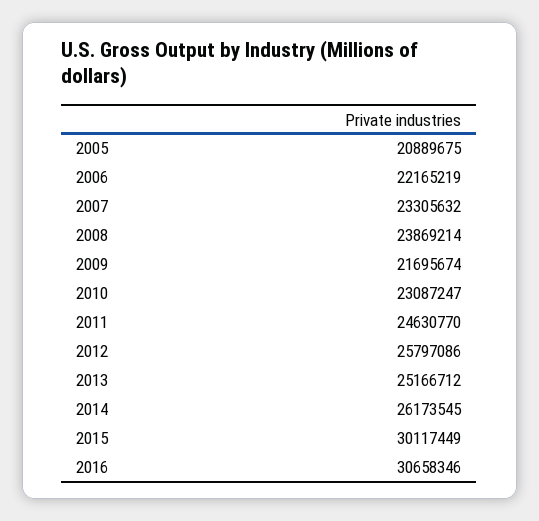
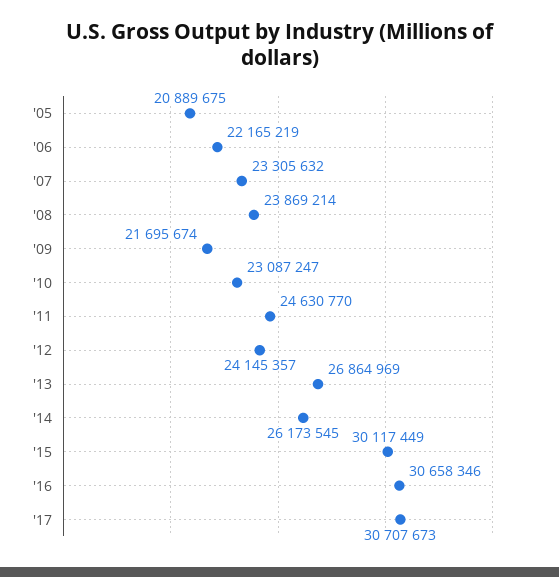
2012: 25797086 -> 24145357
2013: 25166712 -> 26864969
'17: none -> 30707673

